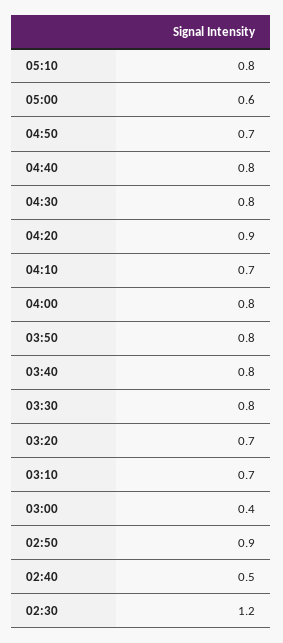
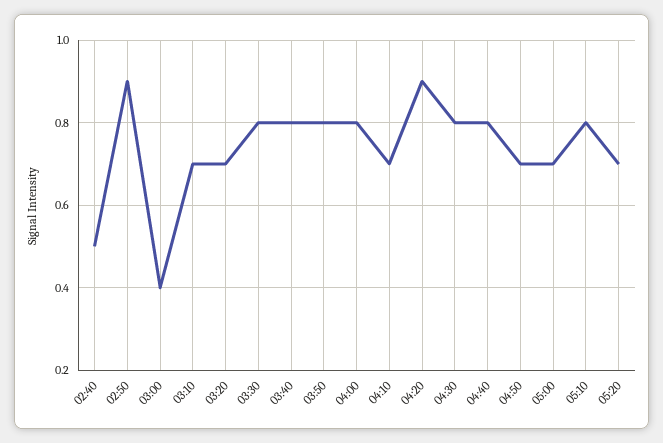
05:00: 0.6 -> 0.7
02:30: 1.2 -> none
05:20: none -> 0.7

